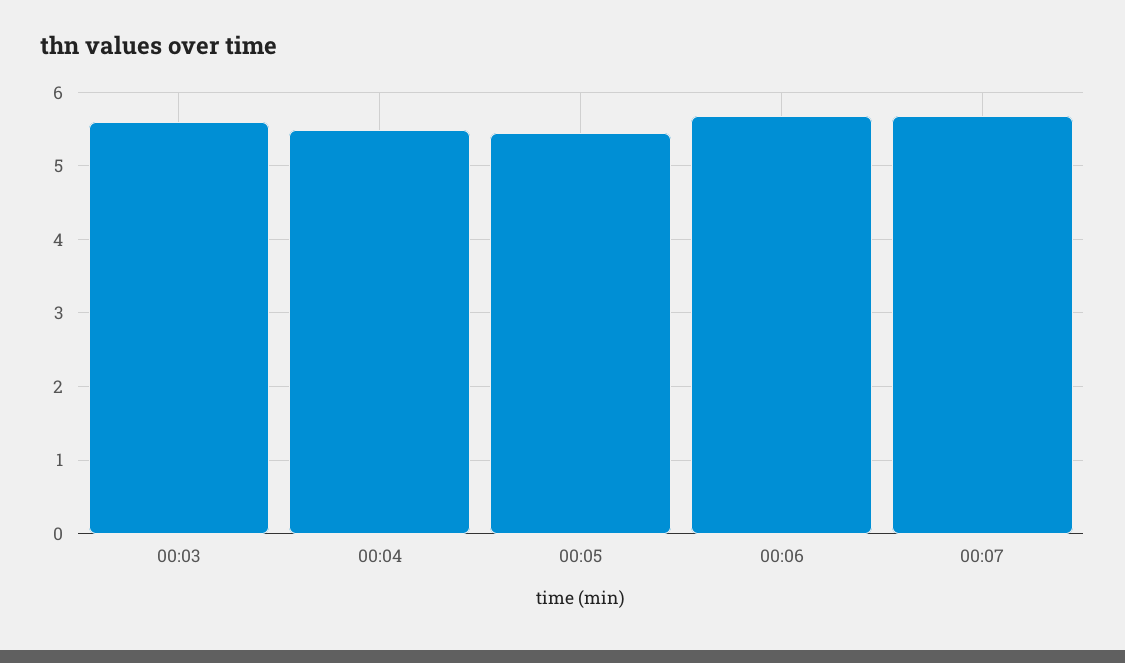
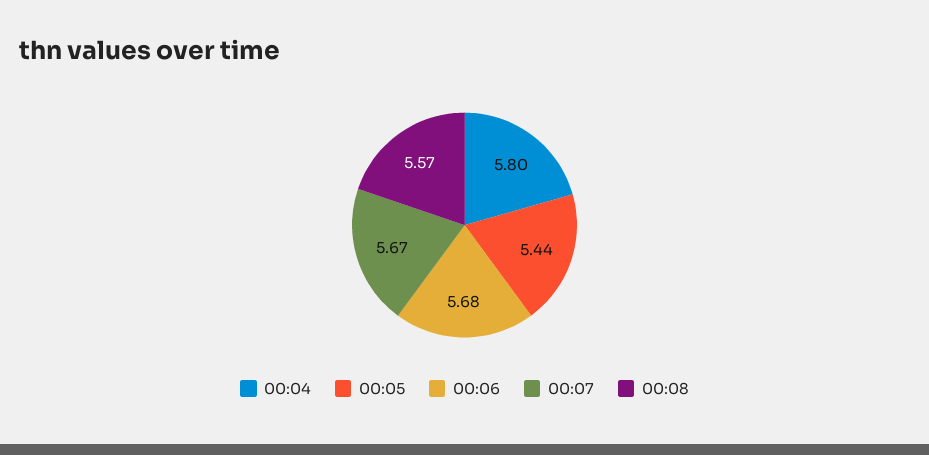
00:03: 5.6 -> none
00:04: 5.5 -> 5.8
00:08: none -> 5.57

